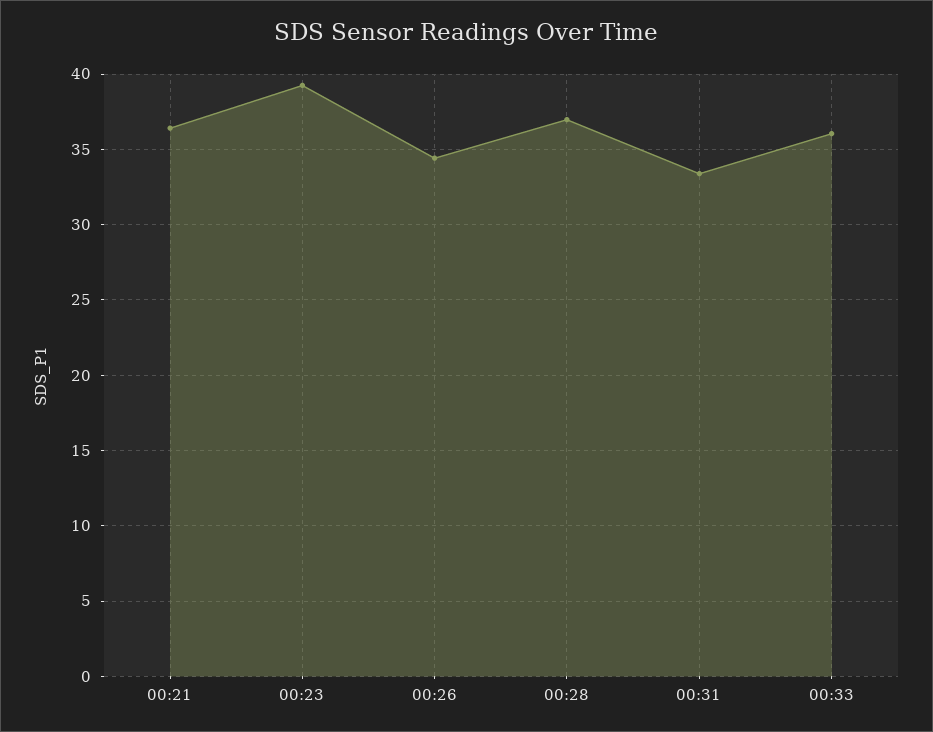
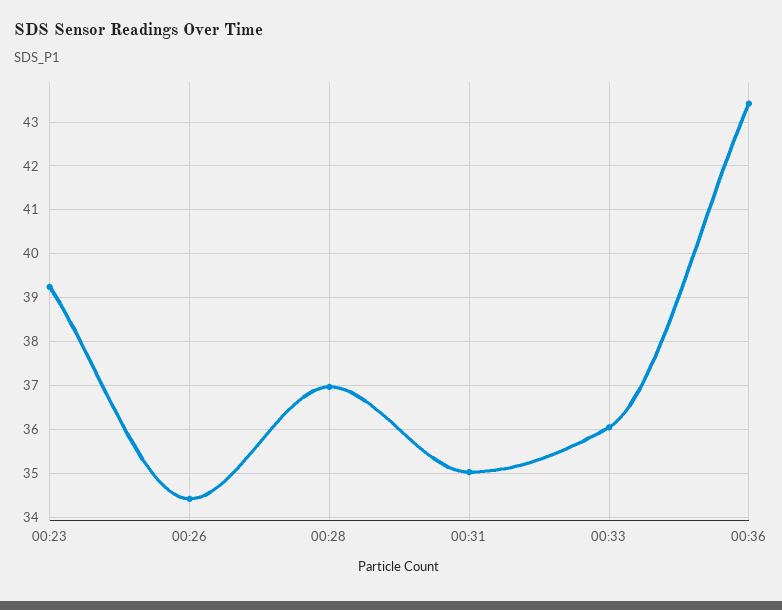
00:21: 36.5 -> none
00:31: 33.5 -> 35
00:36: none -> 43.4

